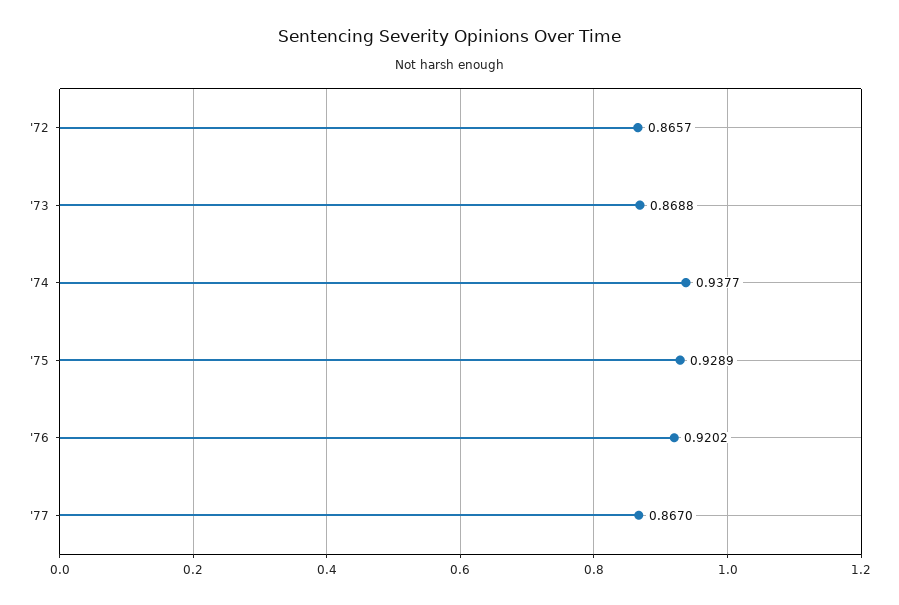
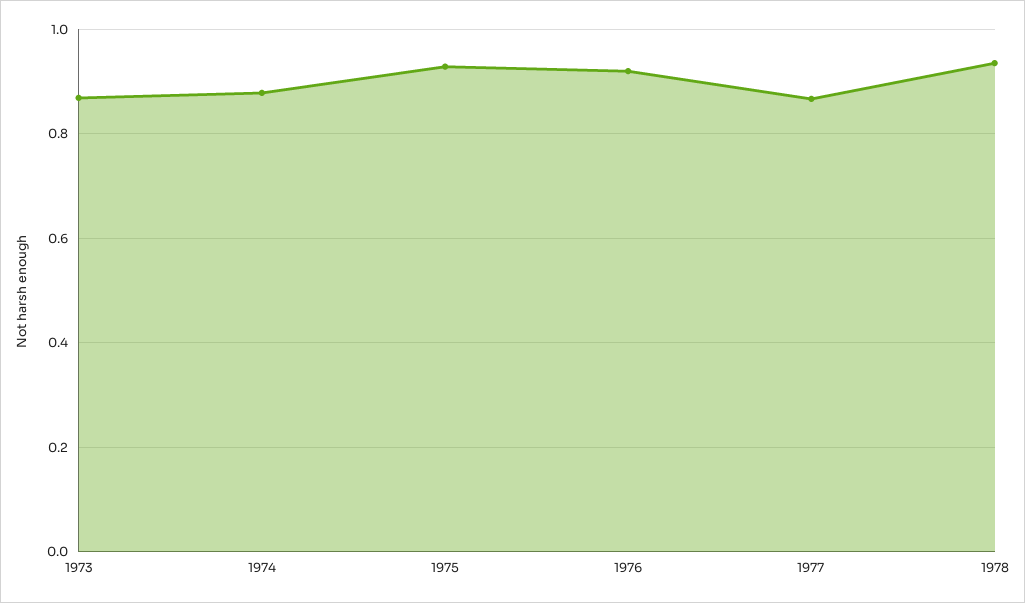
'72: 0.8657 -> none
'74: 0.9377 -> 0.88
1978: none -> 0.94

